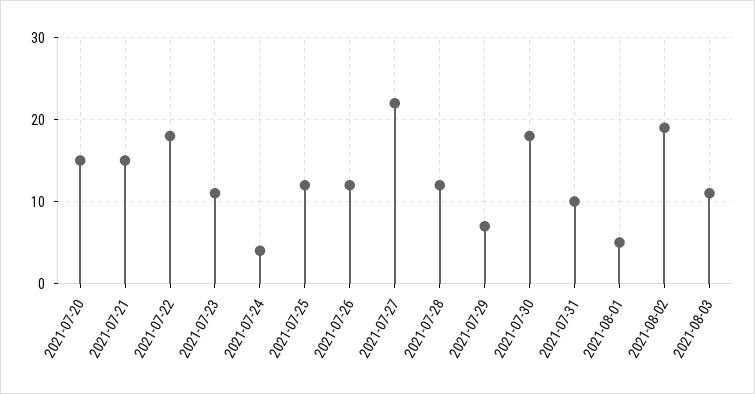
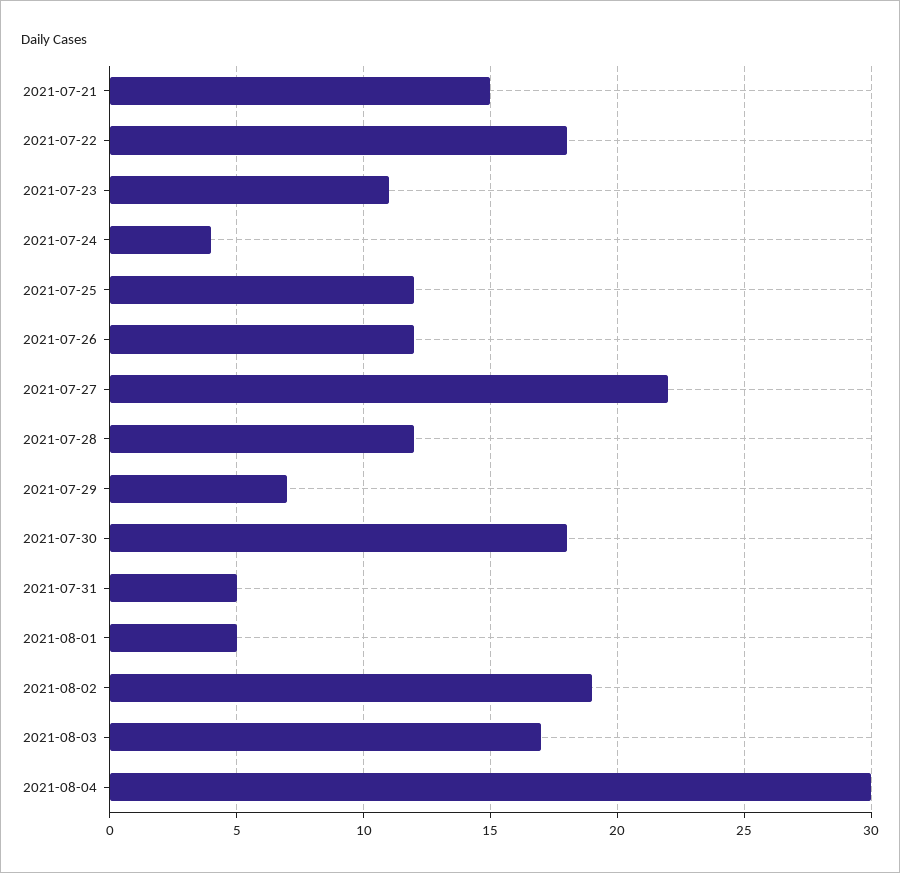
2021-07-20: 15 -> none
2021-07-31: 10 -> 5
2021-08-03: 11 -> 17
2021-08-04: none -> 30

